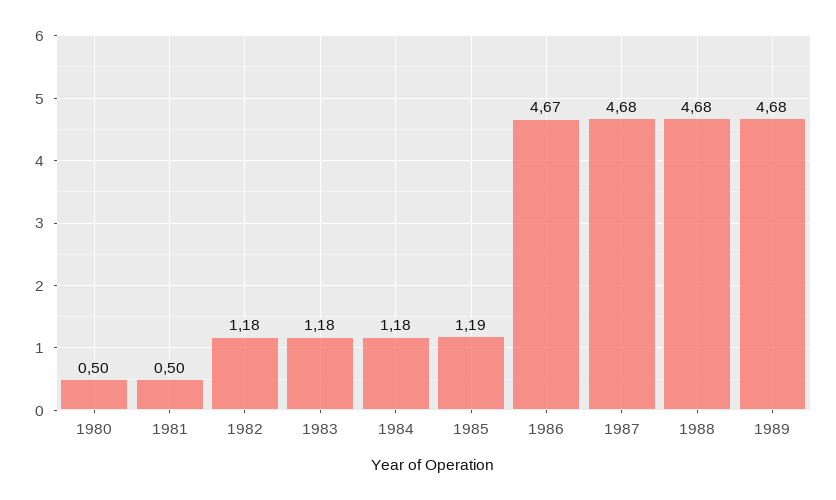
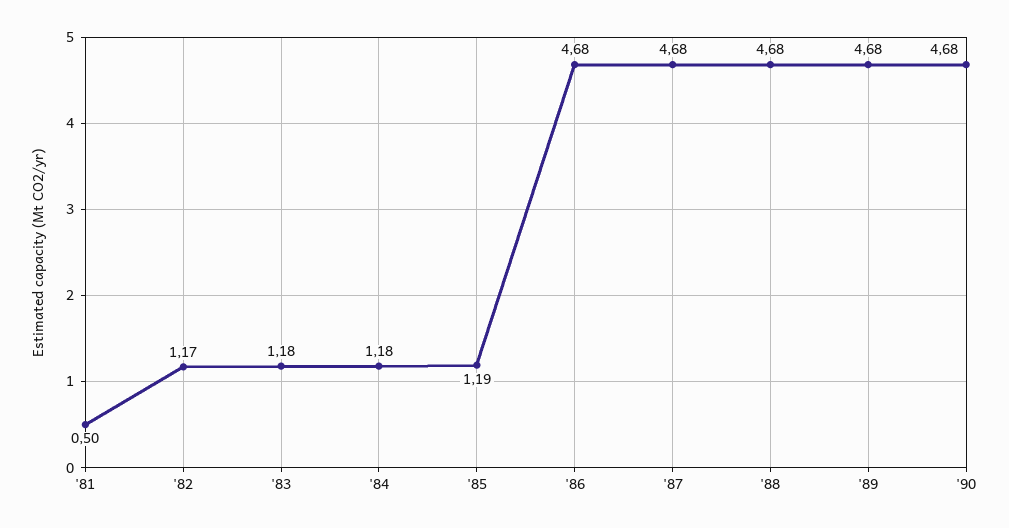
1980: 0.5 -> none
1982: 1.18 -> 1.17
1986: 4.67 -> 4.68
'90: none -> 4.68

